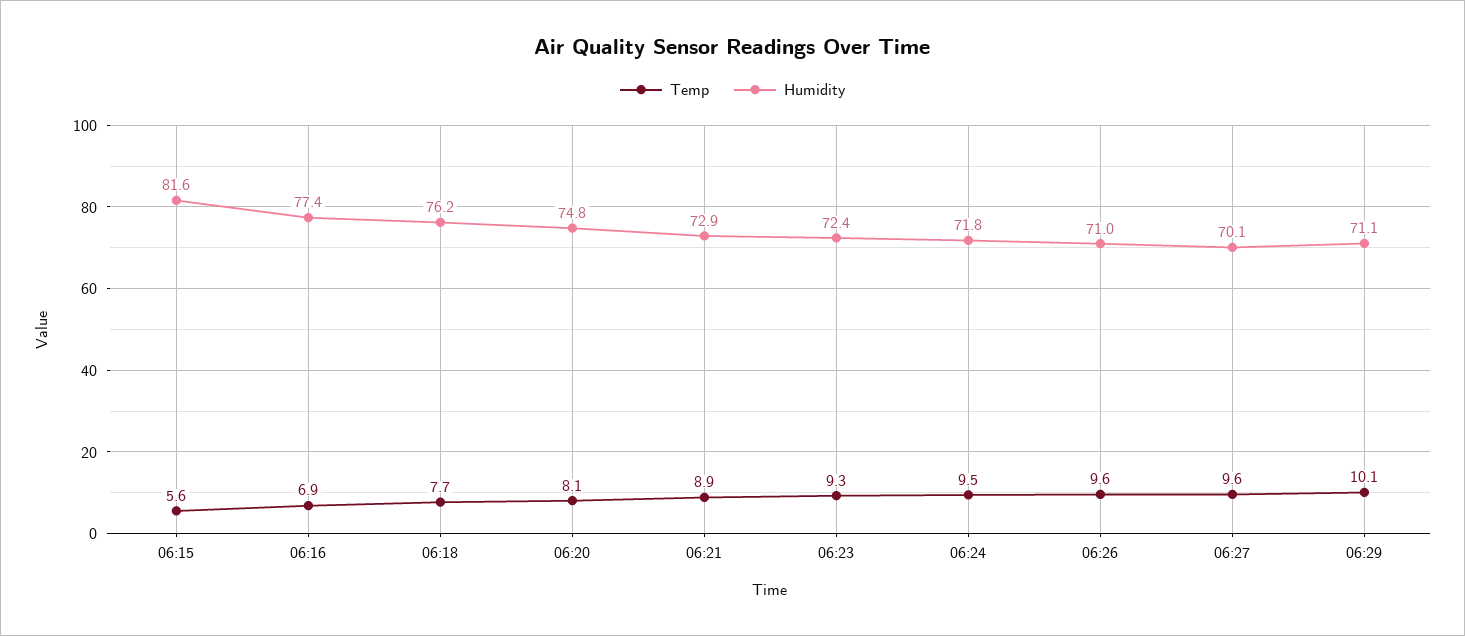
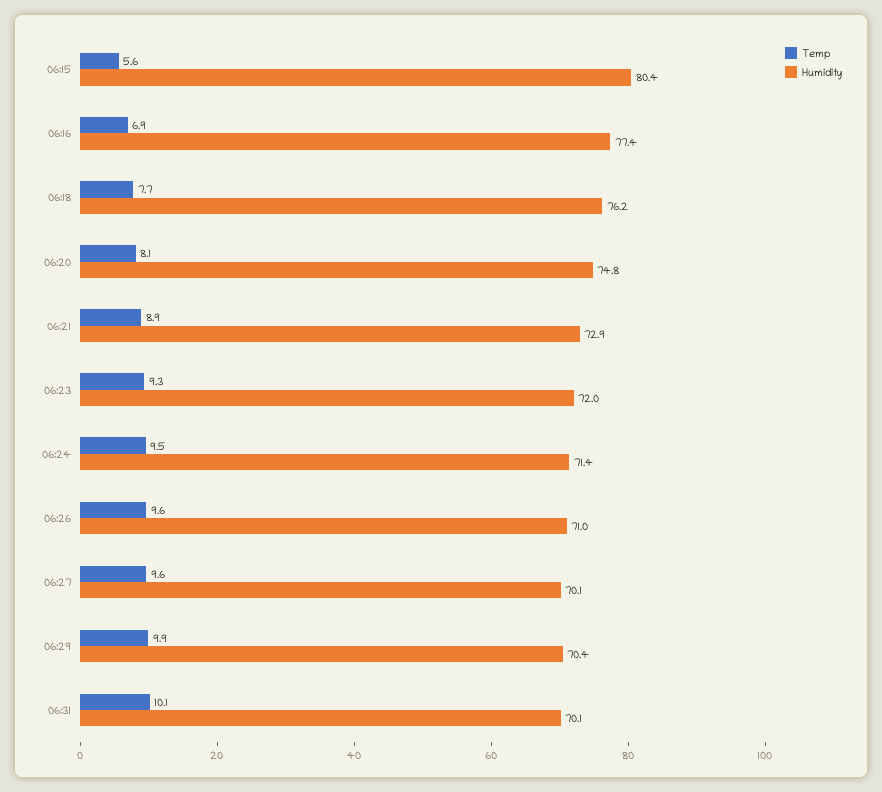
Humidity, 06:15: 81.6 -> 80.4
Humidity, 06:23: 72.4 -> 72
Humidity, 06:24: 71.8 -> 71.4
Temp, 06:29: 10.1 -> 9.9
Humidity, 06:29: 71.1 -> 70.4
Temp, 06:31: none -> 10.1
Humidity, 06:31: none -> 70.1

